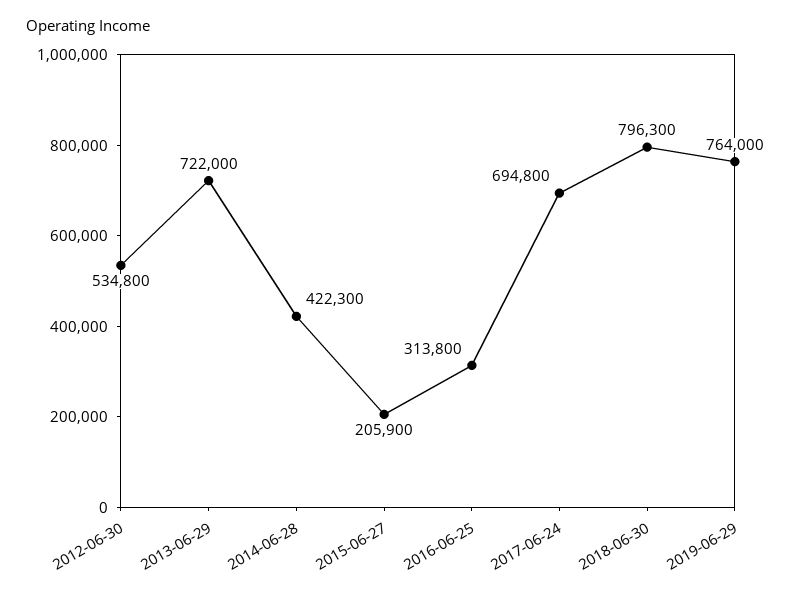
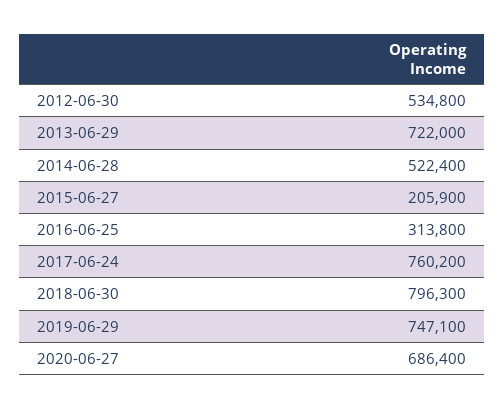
2014-06-28: 422300 -> 522400
2017-06-24: 694800 -> 760200
2019-06-29: 764000 -> 747100
2020-06-27: none -> 686400

